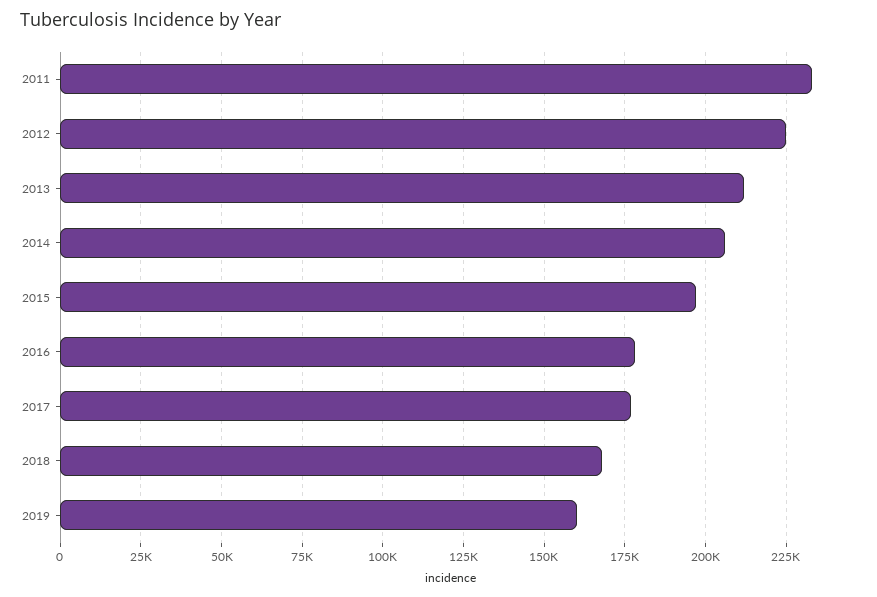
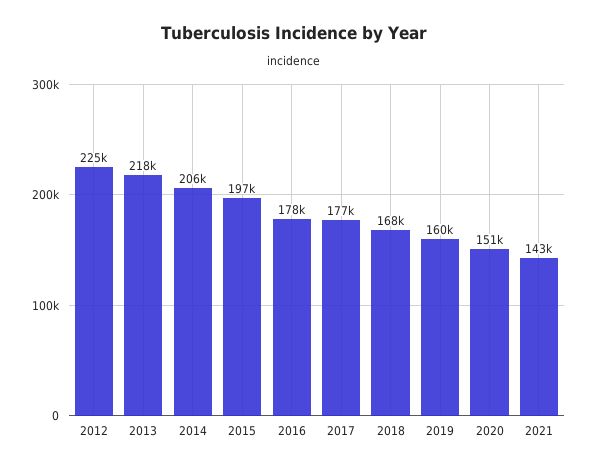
2011: 232500 -> none
2013: 212500 -> 218000
2020: none -> 151000
2021: none -> 143000

